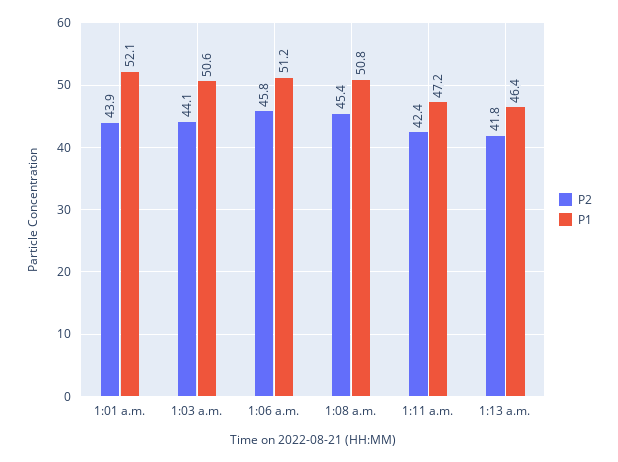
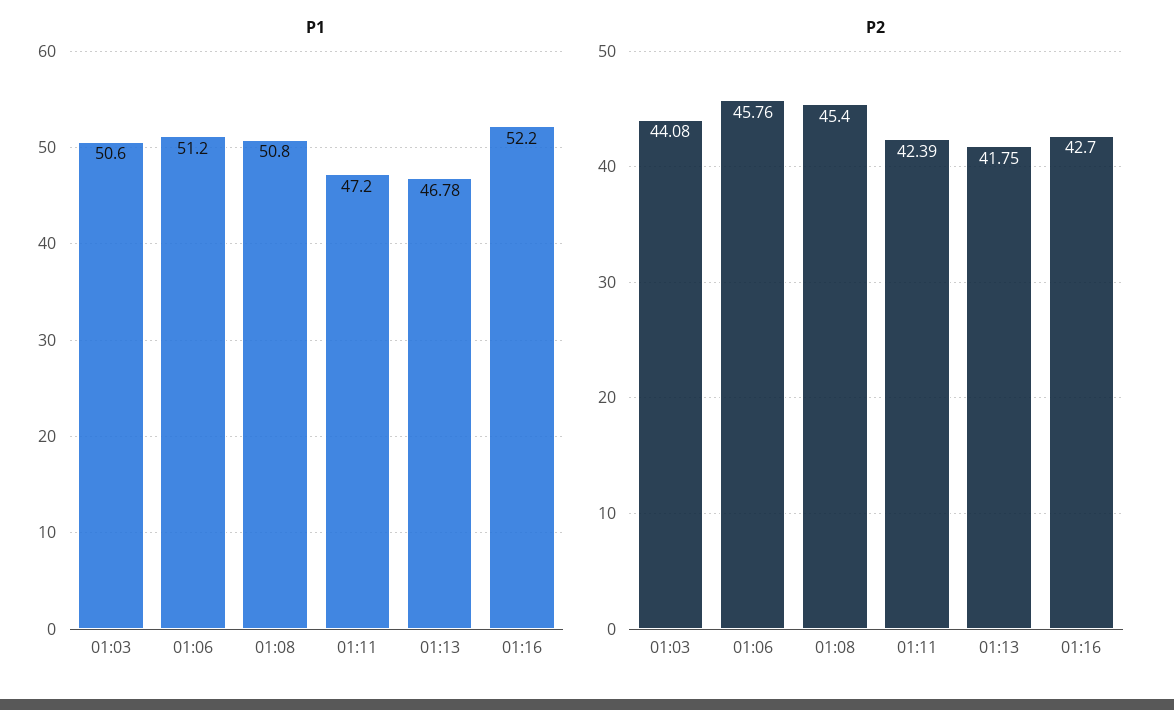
P2, 1:01 a.m.: 43.9 -> none
P1, 1:01 a.m.: 52.1 -> none
P1, 1:13 a.m.: 46.4 -> 46.78
P1, 01:16: none -> 52.2
P2, 01:16: none -> 42.7

